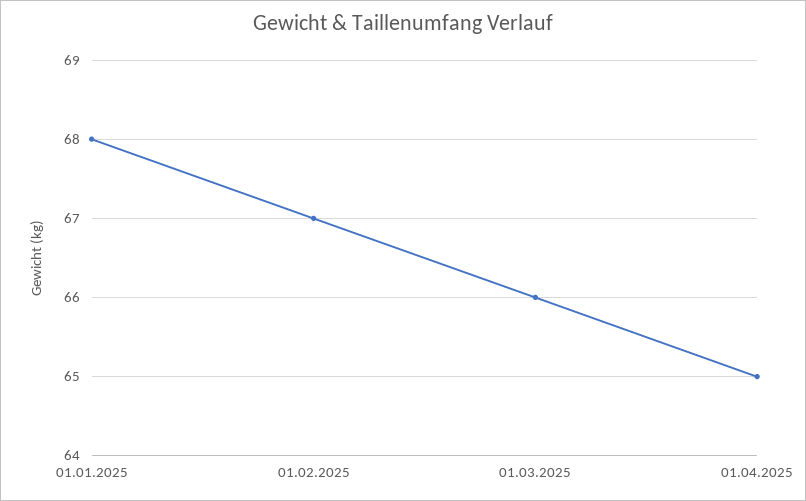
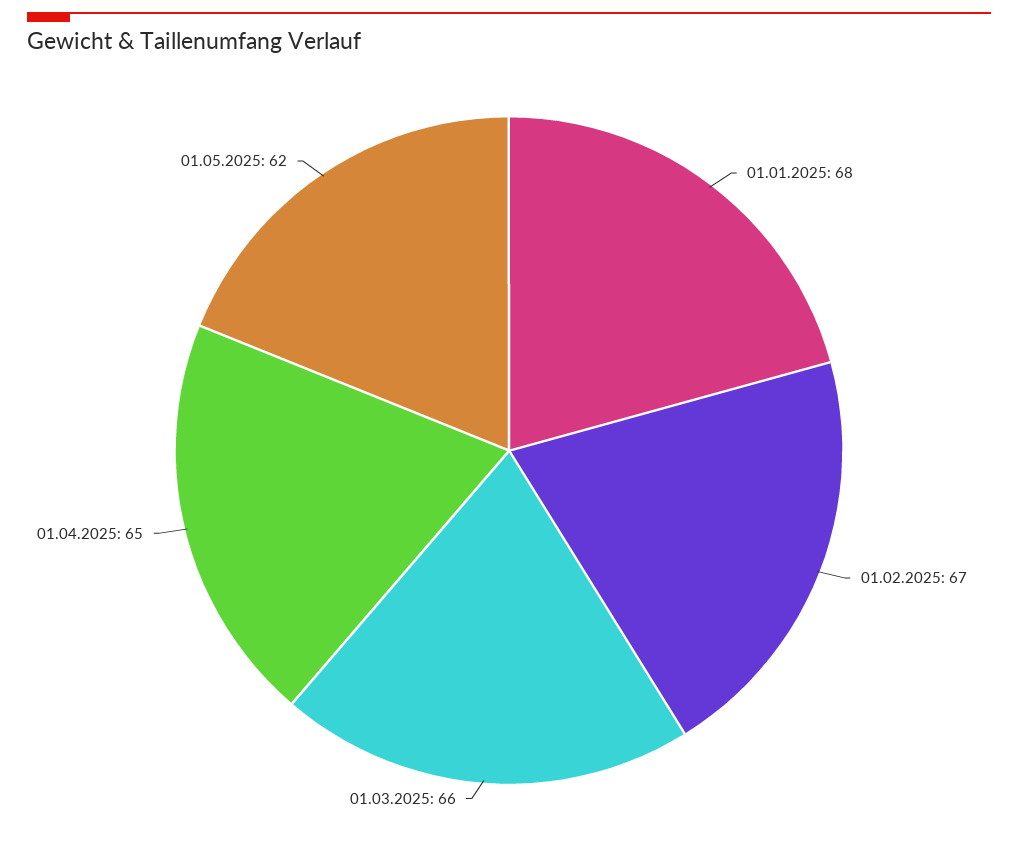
01.05.2025: none -> 62

